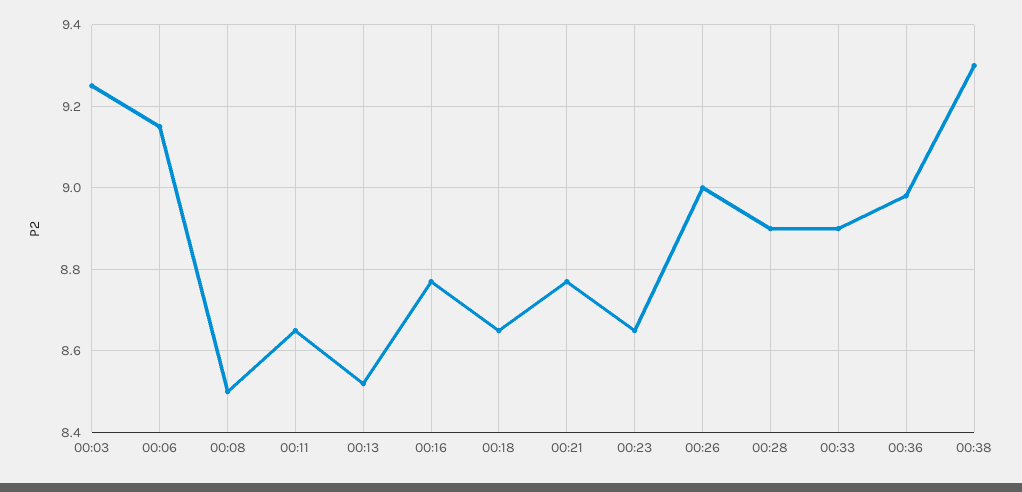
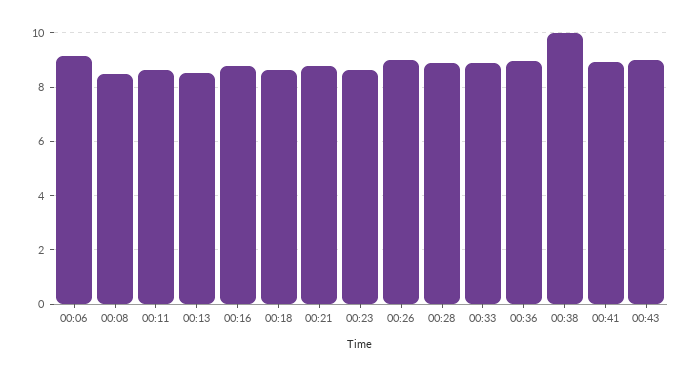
00:03: 9.25 -> none
00:38: 9.3 -> 10
00:41: none -> 9
00:43: none -> 9

